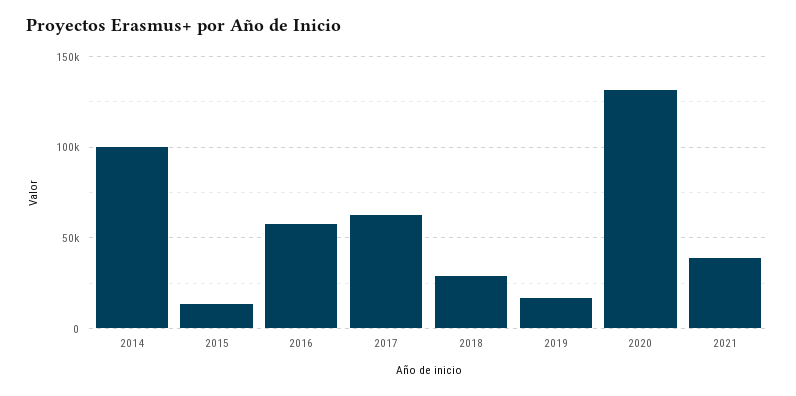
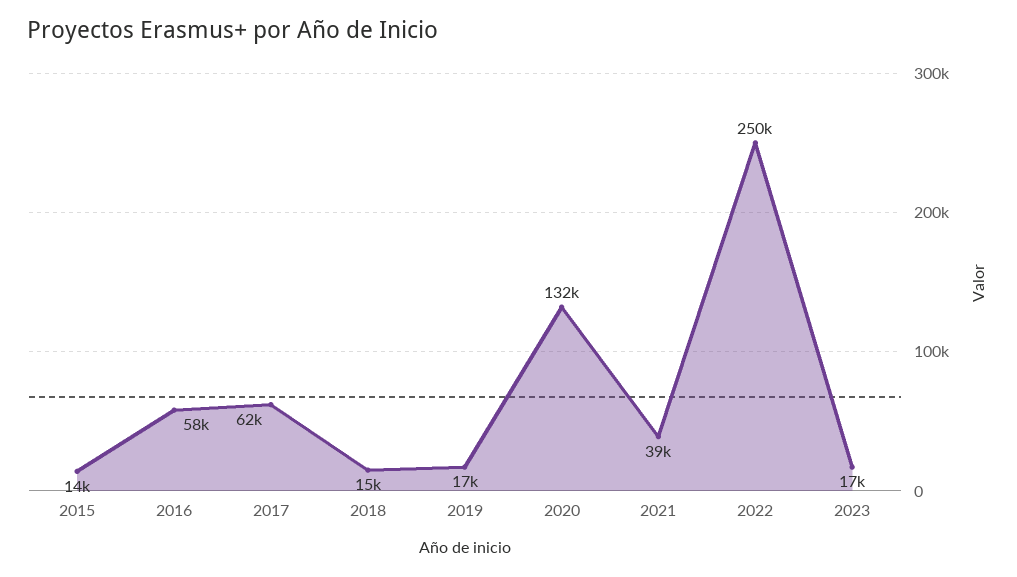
2014: 100000 -> none
2018: 30000 -> 15000
2022: none -> 250000
2023: none -> 17000

